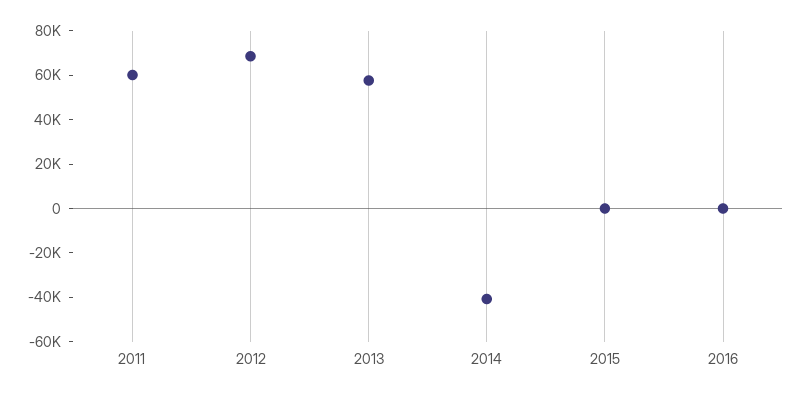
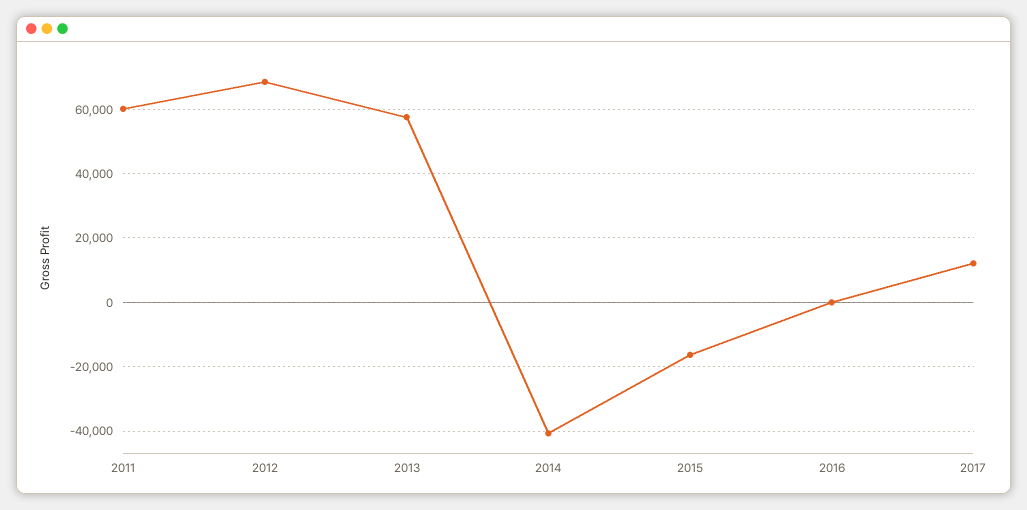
2015: 0 -> -16000
2017: none -> 12000

